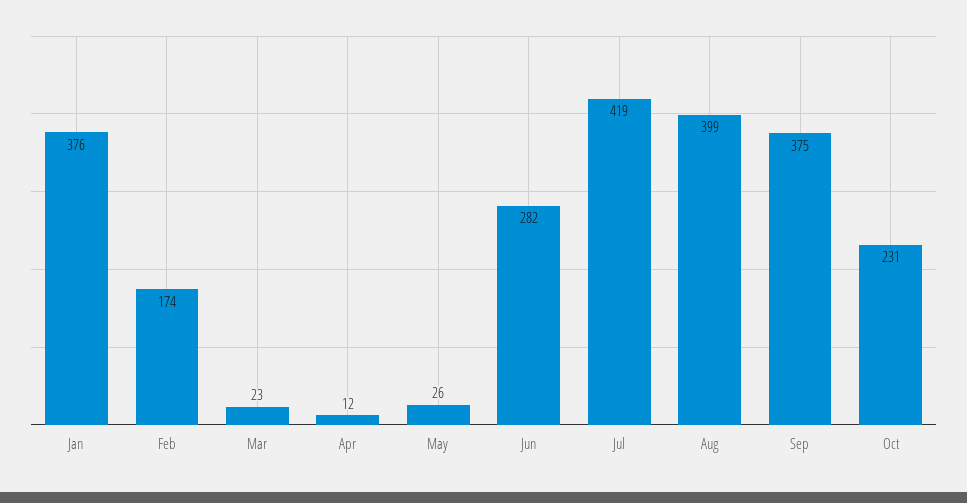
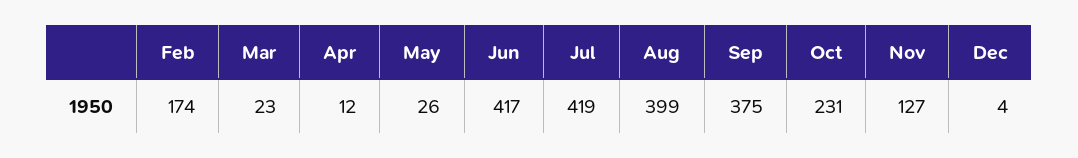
Jan: 376 -> none
Jun: 282 -> 417
Nov: none -> 127
Dec: none -> 4

